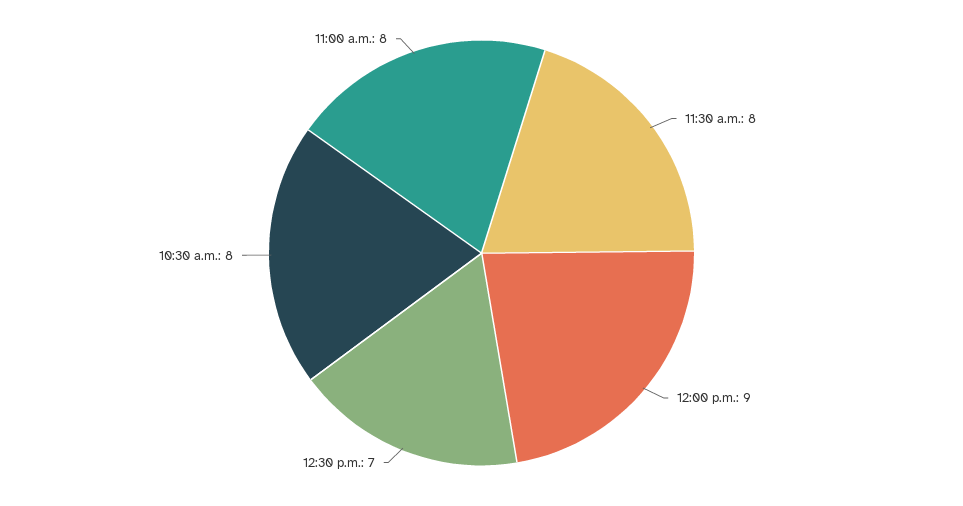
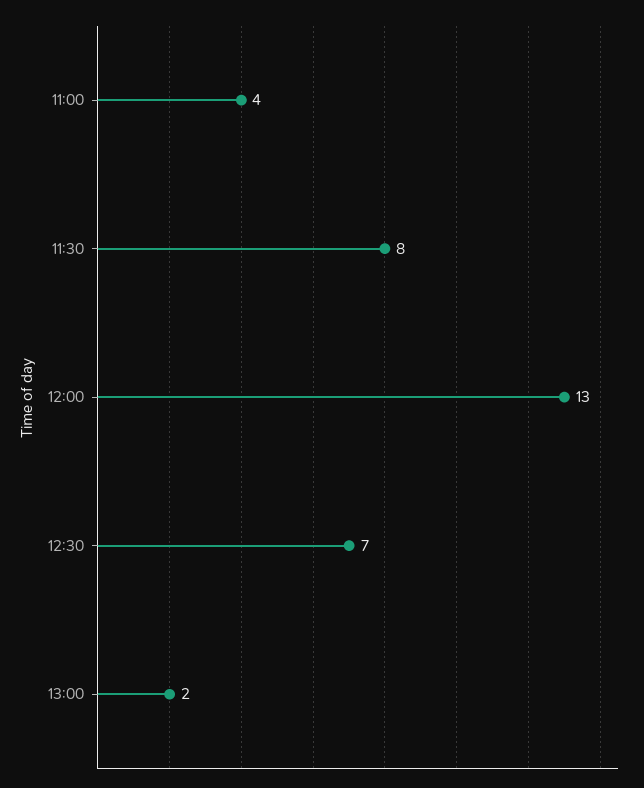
12:00 p.m.: 9 -> 13
10:30 a.m.: 8 -> none
11:00 a.m.: 8 -> 4
13:00: none -> 2

